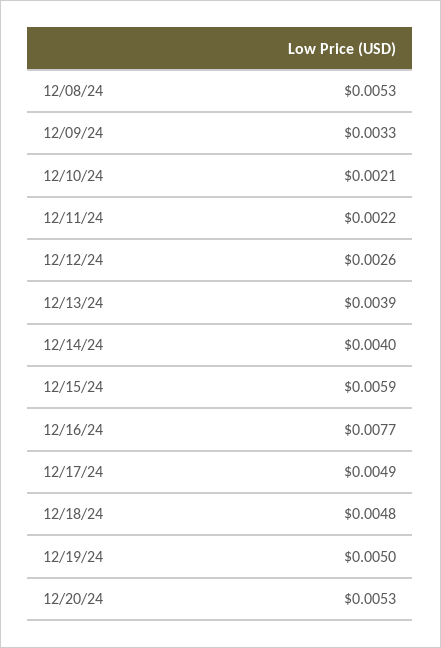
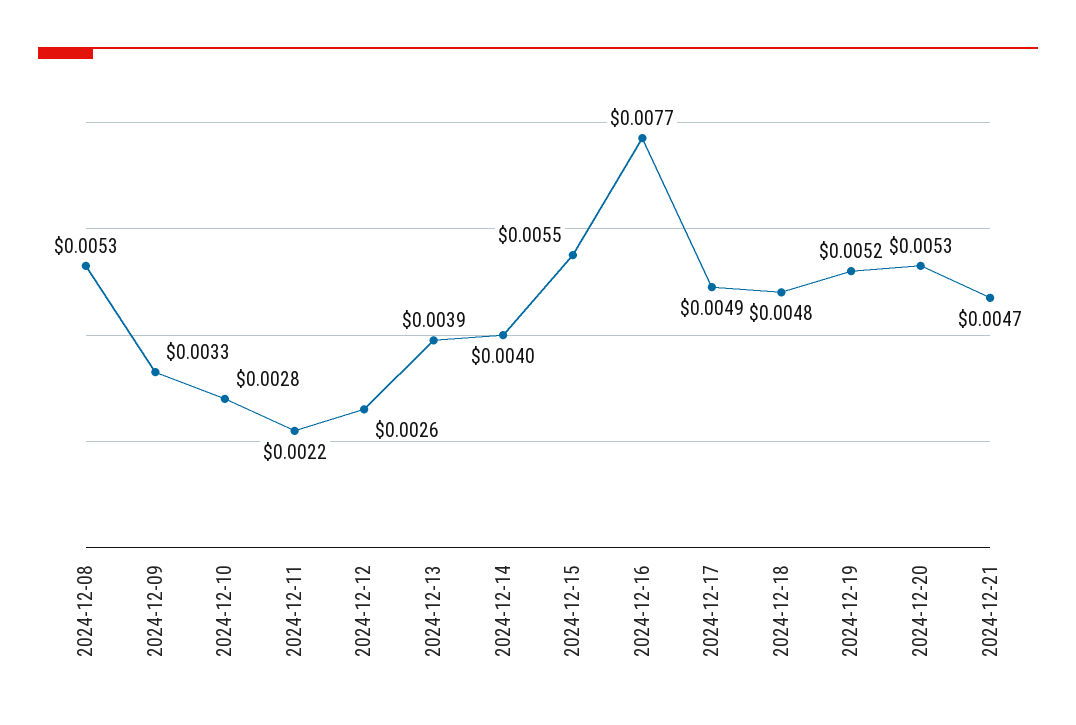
12/10/24: 0.0021 -> 0.0028
12/15/24: 0.0059 -> 0.0055
12/19/24: 0.005 -> 0.0052
2024-12-21: none -> 0.0047

